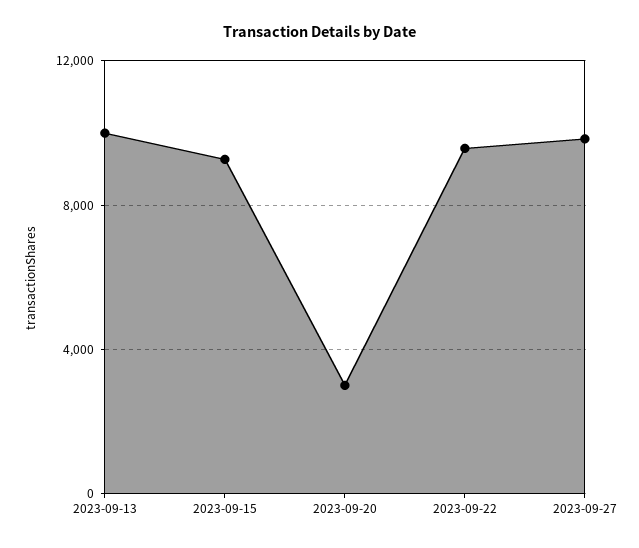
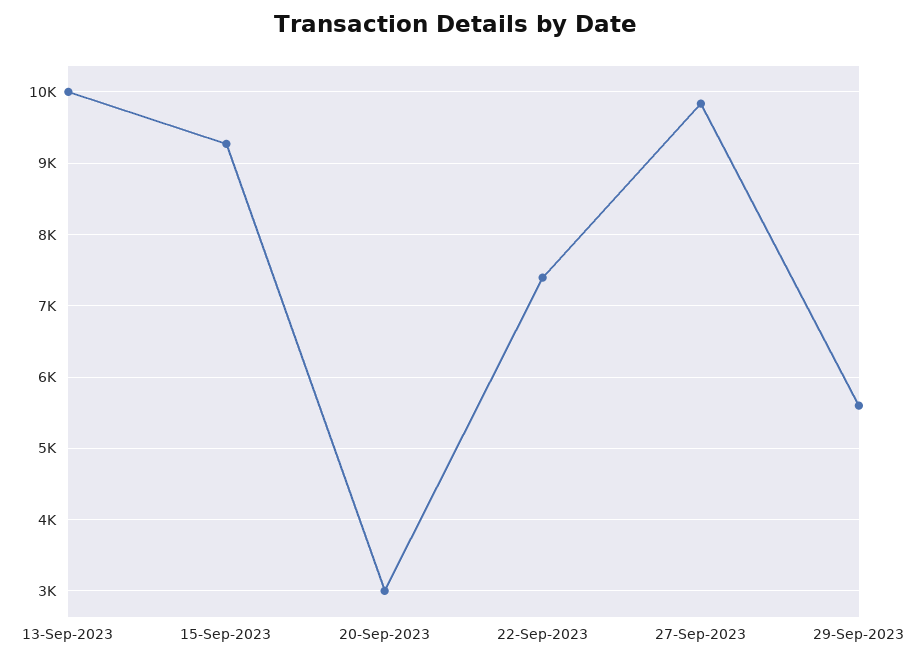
2023-09-22: 9500 -> 7400
29-Sep-2023: none -> 5600

